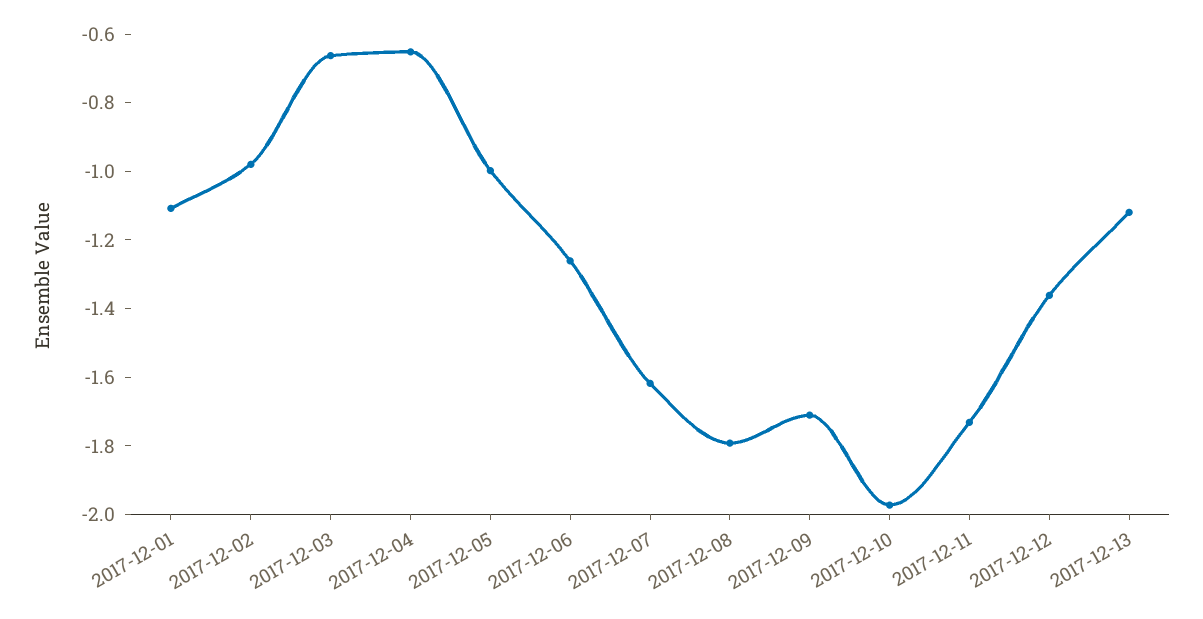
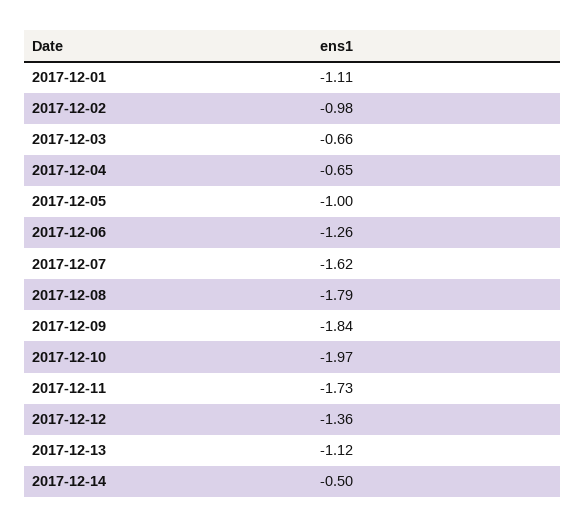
2017-12-09: -1.7 -> -1.84
2017-12-14: none -> -0.5

